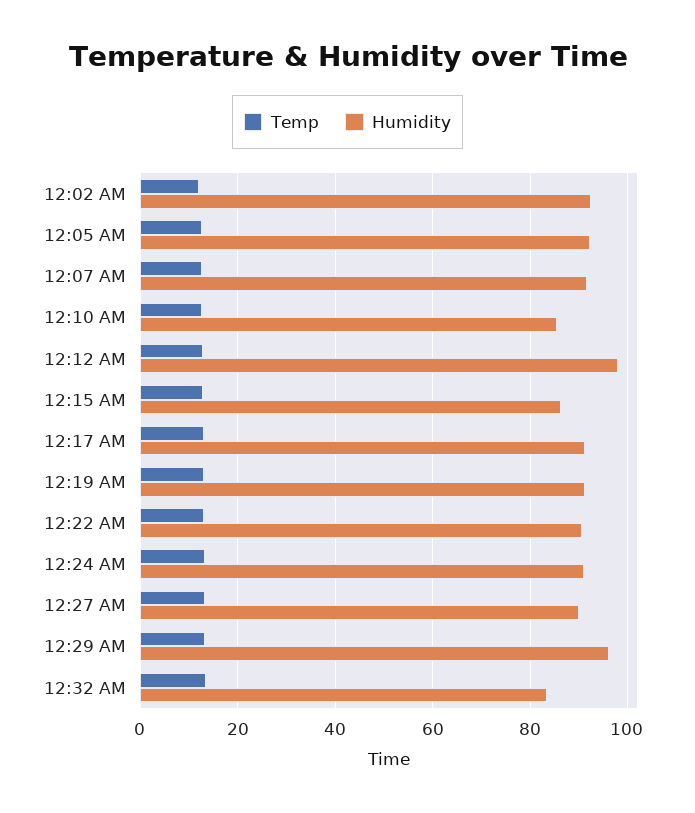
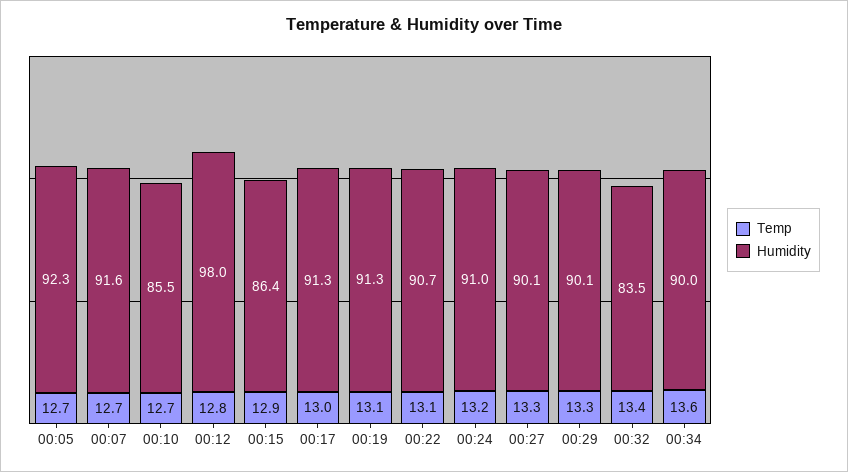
Temp, 12:02 AM: 12 -> none
Humidity, 12:02 AM: 92 -> none
Humidity, 12:29 AM: 96 -> 90.1
Temp, 00:34: none -> 13.6
Humidity, 00:34: none -> 90

